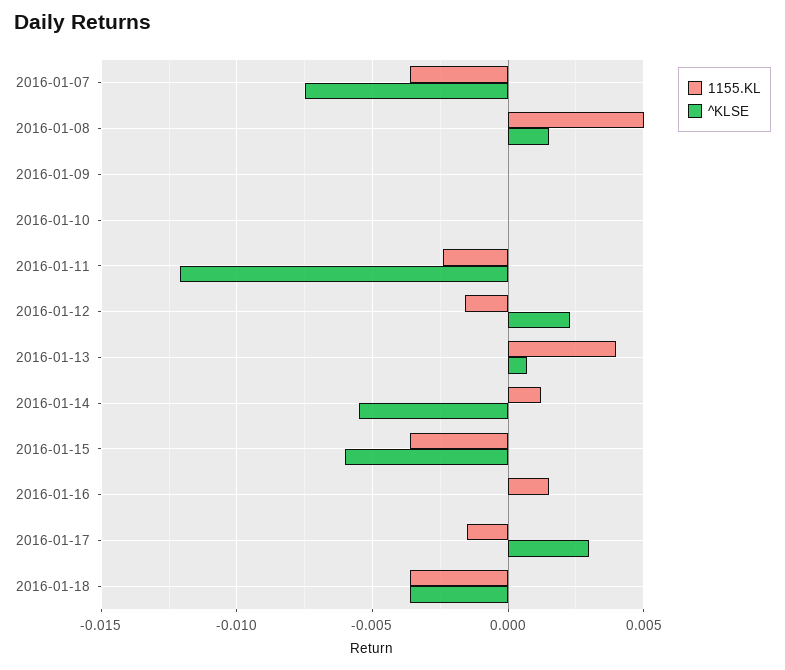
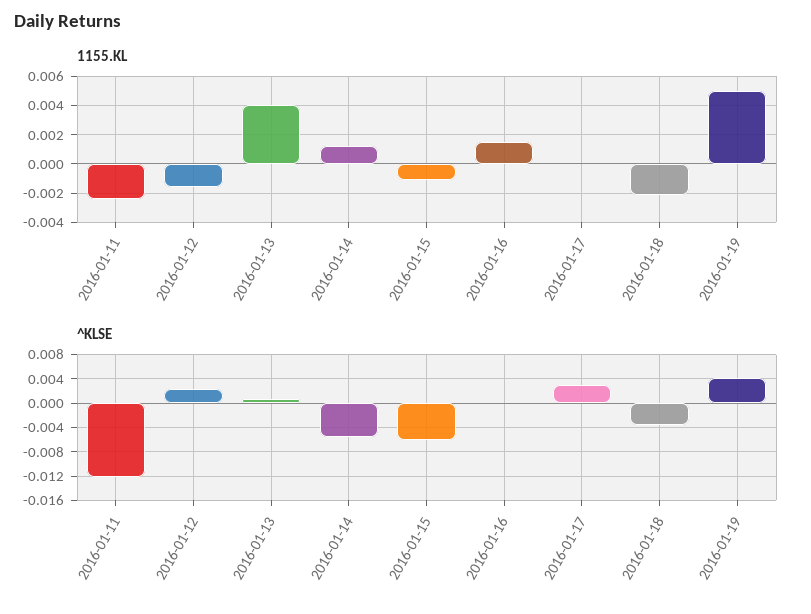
1155.KL, 2016-01-07: -0.0035 -> none
^KLSE, 2016-01-07: -0.0075 -> none
1155.KL, 2016-01-08: 0.005 -> none
^KLSE, 2016-01-08: 0.0015 -> none
1155.KL, 2016-01-09: 0 -> none
^KLSE, 2016-01-09: 0 -> none
1155.KL, 2016-01-10: 0 -> none
^KLSE, 2016-01-10: 0 -> none
1155.KL, 2016-01-15: -0.0035 -> -0.001
1155.KL, 2016-01-17: -0.0015 -> 0
1155.KL, 2016-01-18: -0.0035 -> -0.002
1155.KL, 2016-01-19: none -> 0.005
^KLSE, 2016-01-19: none -> 0.004

